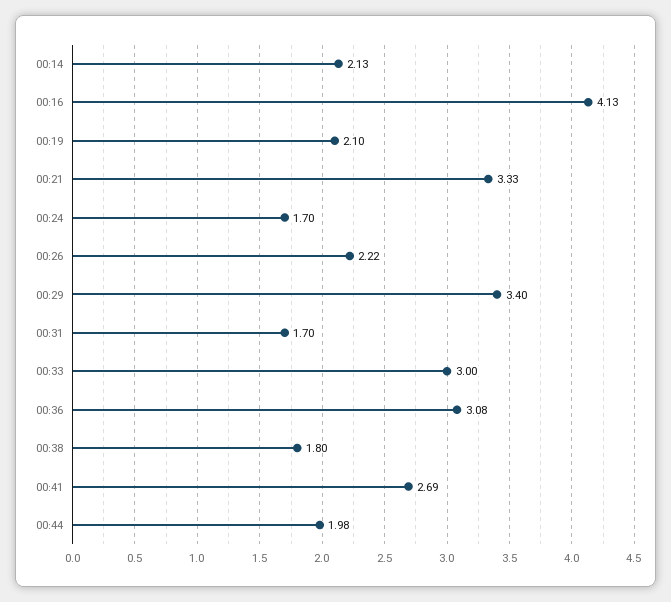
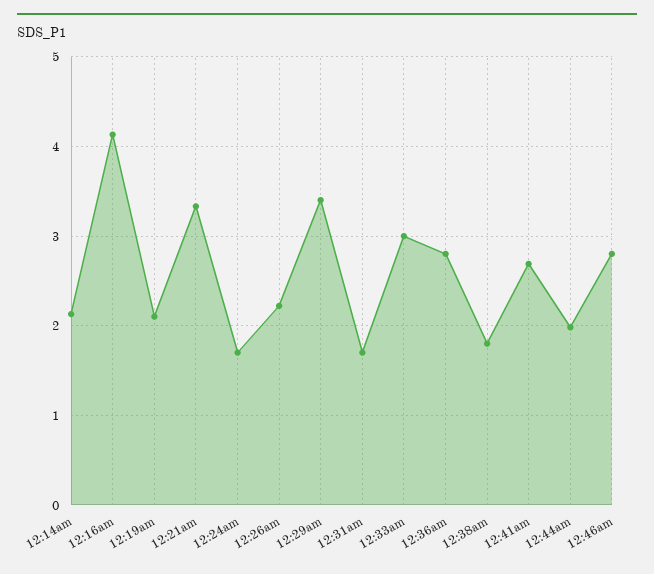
00:36: 3.08 -> 2.8
12:46am: none -> 2.8

